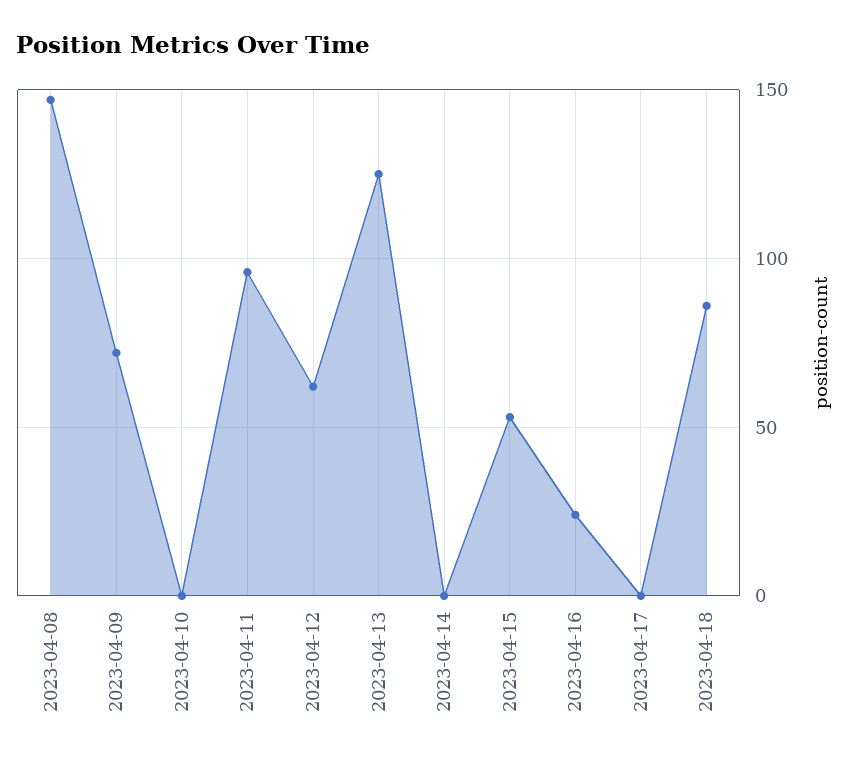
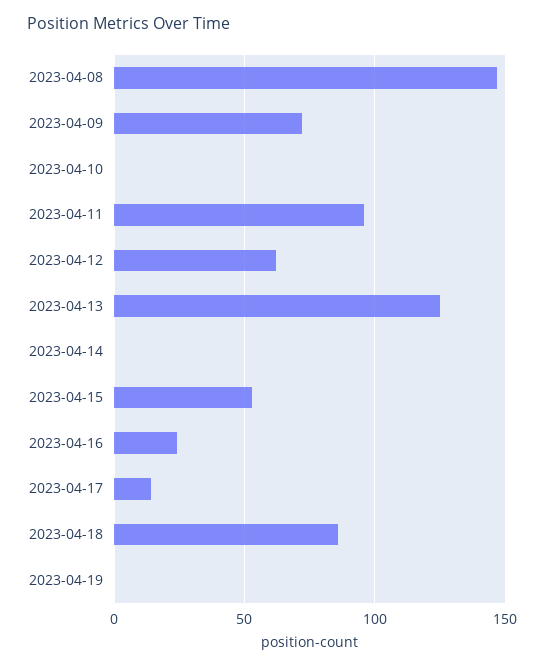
2023-04-17: 0 -> 15
2023-04-19: none -> 0

